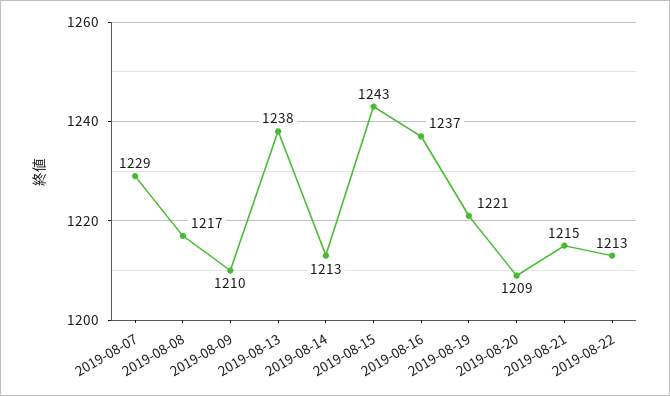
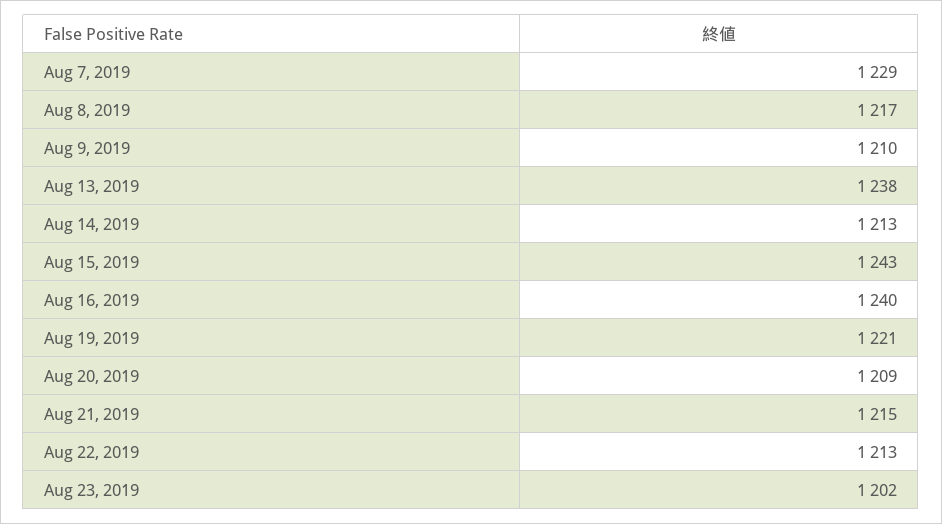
2019-08-16: 1237 -> 1240
Aug 23, 2019: none -> 1202

